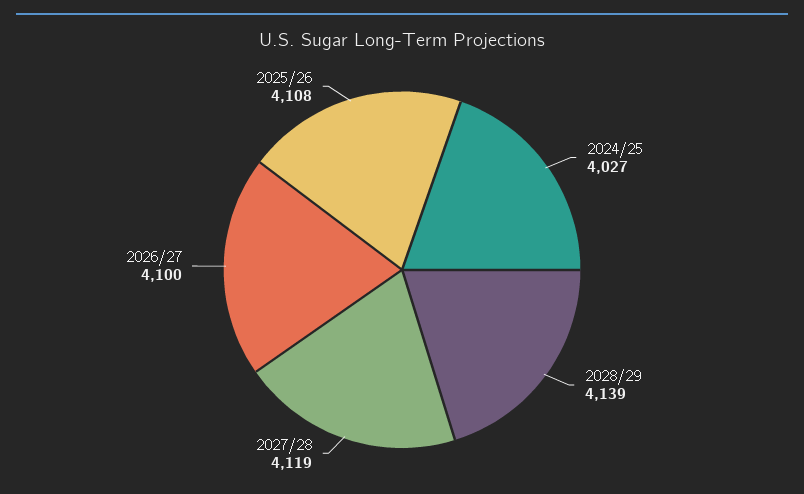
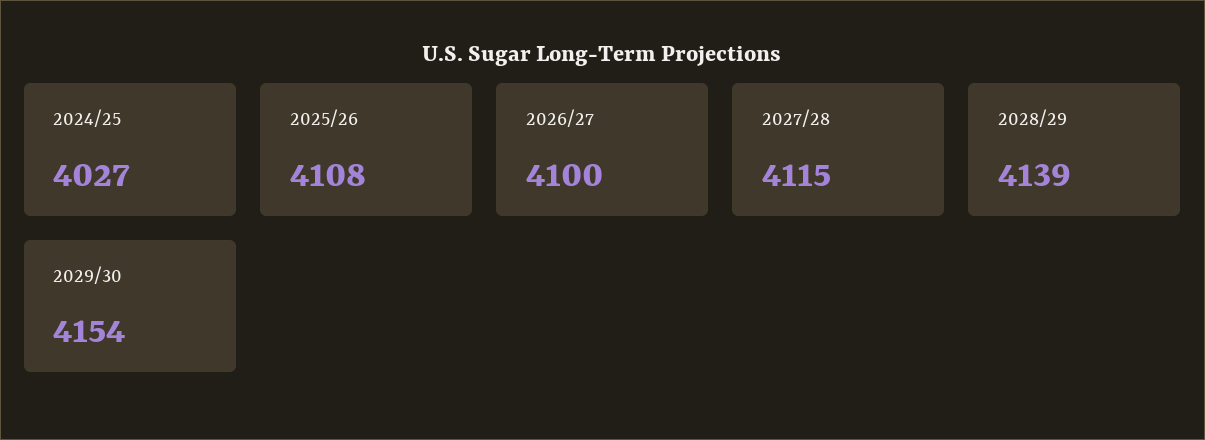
2027/28: 4119 -> 4115
2029/30: none -> 4154

